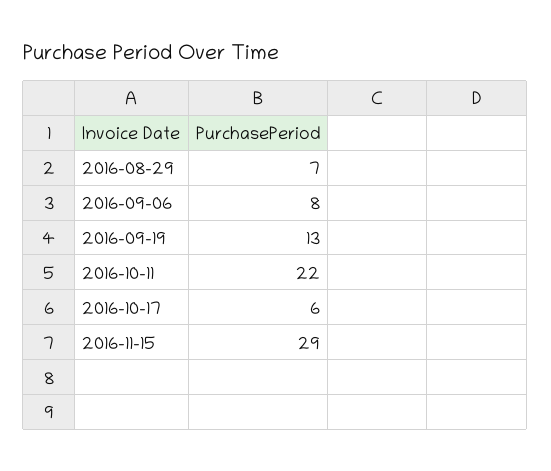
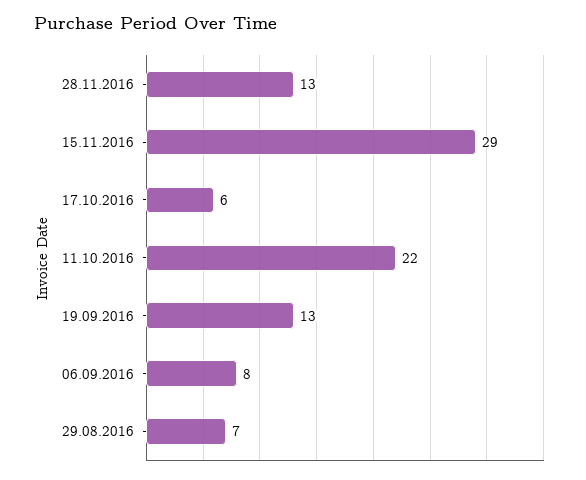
28.11.2016: none -> 13

